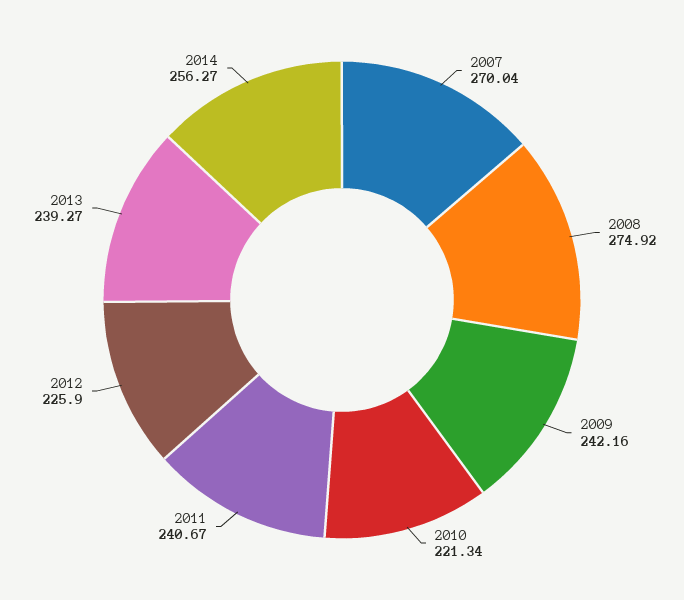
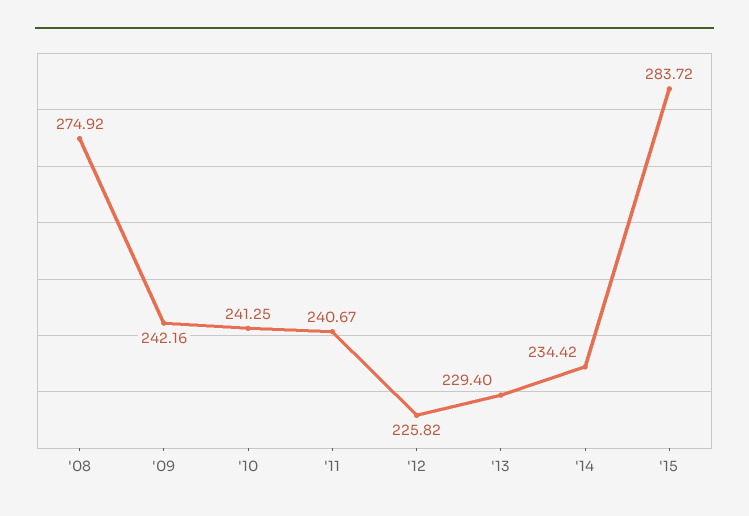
2007: 270.04 -> none
2010: 221.34 -> 241.25
2012: 225.9 -> 225.82
2013: 239.27 -> 229.4
2014: 256.27 -> 234.42
'15: none -> 283.72

